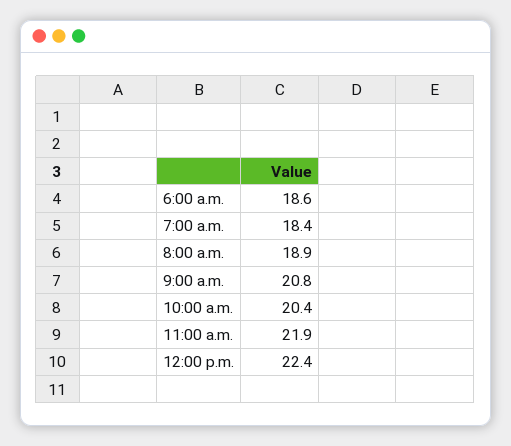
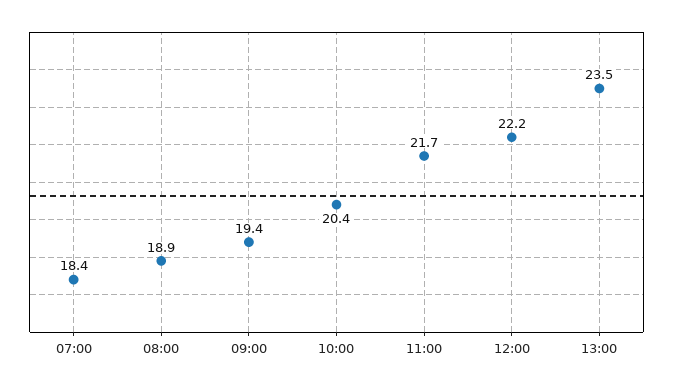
6:00 a.m.: 18.6 -> none
9:00 a.m.: 20.8 -> 19.4
11:00 a.m.: 21.9 -> 21.7
12:00 p.m.: 22.4 -> 22.2
13:00: none -> 23.5

